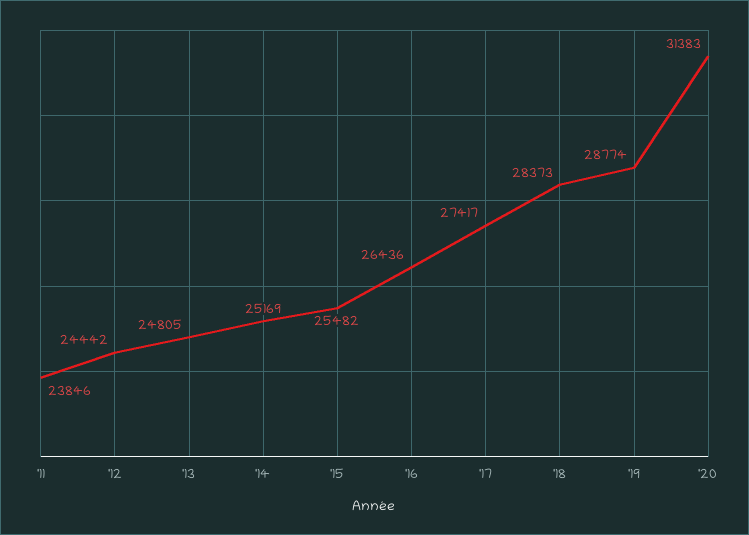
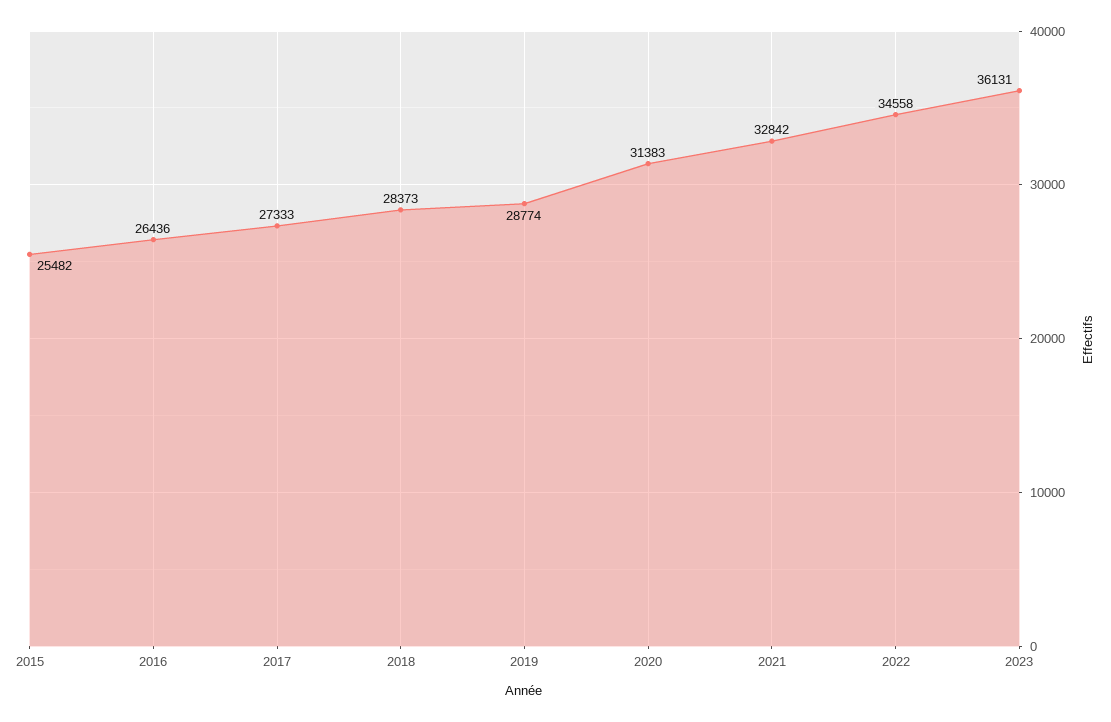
'11: 23846 -> none
'12: 24442 -> none
'13: 24805 -> none
'14: 25169 -> none
'17: 27417 -> 27333
2021: none -> 32842
2022: none -> 34558
2023: none -> 36131

